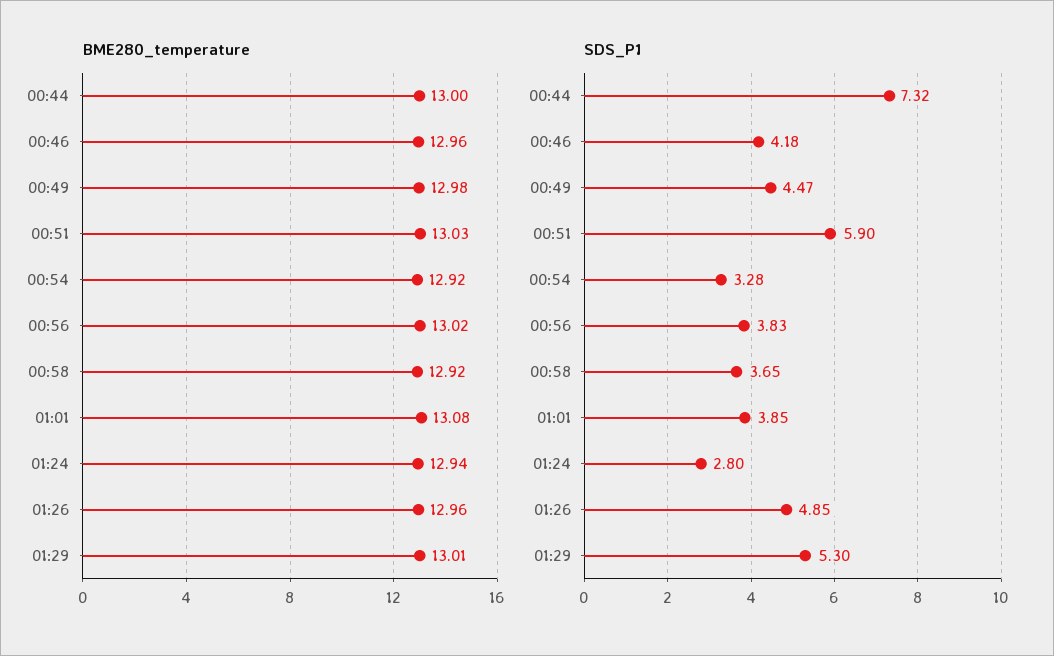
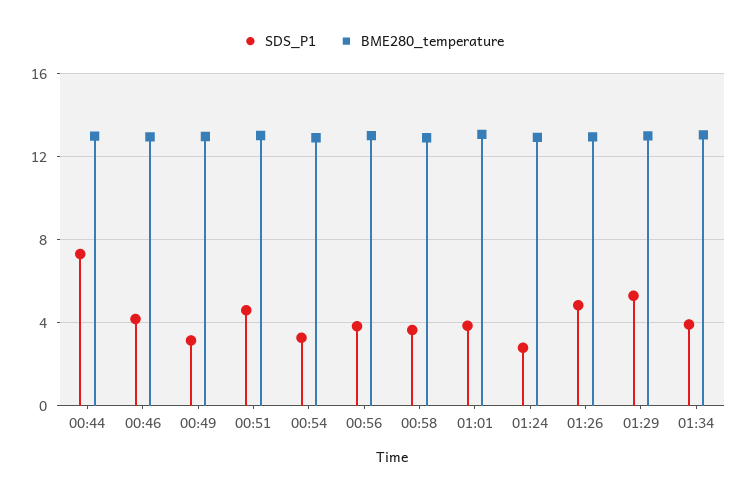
SDS_P1, 00:49: 4.47 -> 3
SDS_P1, 00:51: 5.9 -> 4.5
SDS_P1, 01:34: none -> 4
BME280_temperature, 01:34: none -> 13

